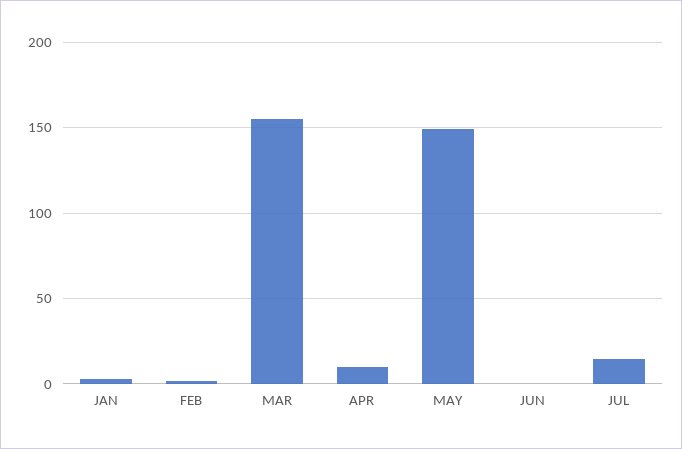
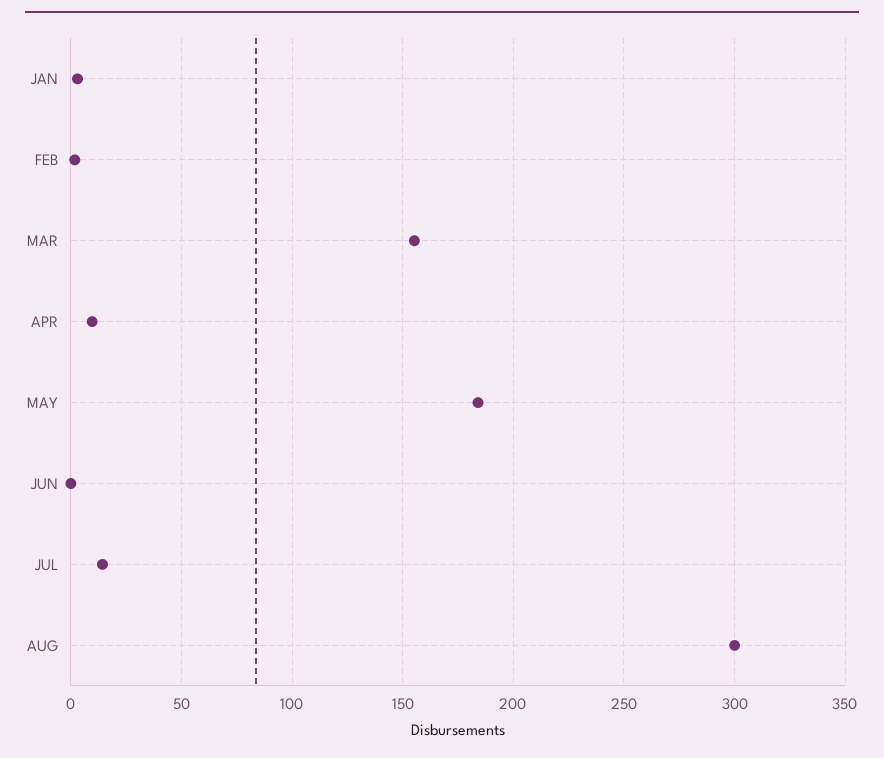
MAY: 150 -> 185
AUG: none -> 300

